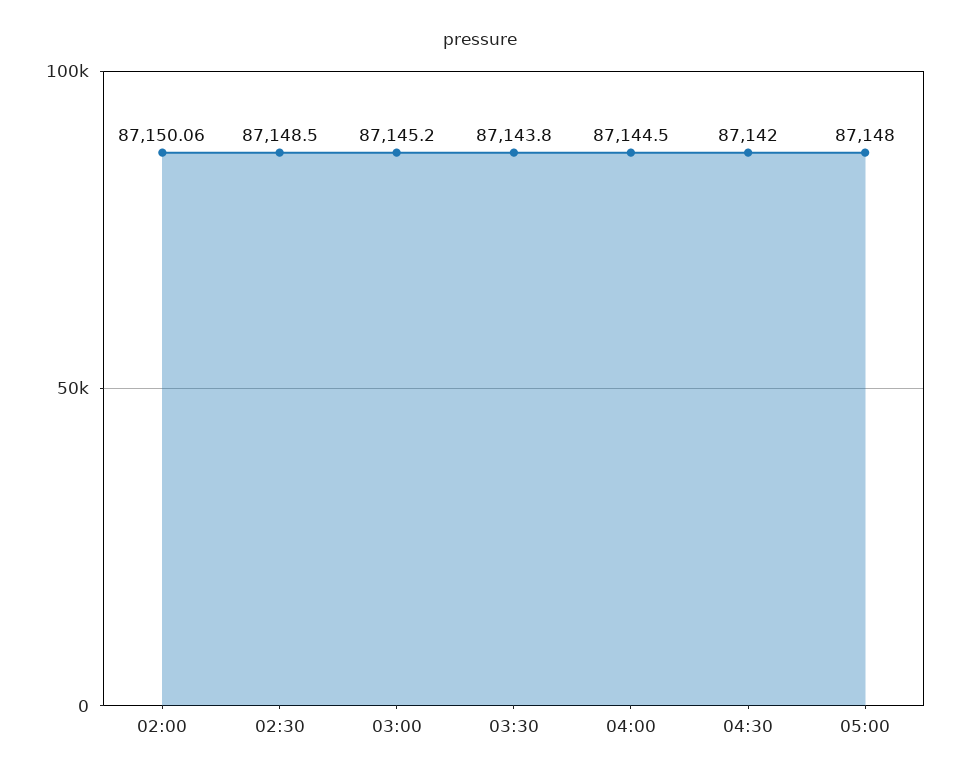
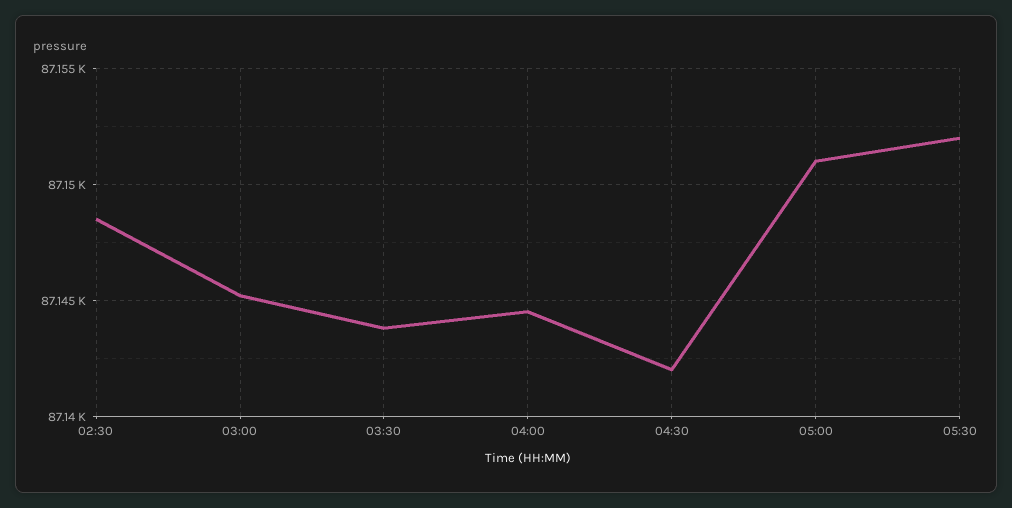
02:00: 87150.06 -> none
05:00: 87148 -> 87151
05:30: none -> 87152

